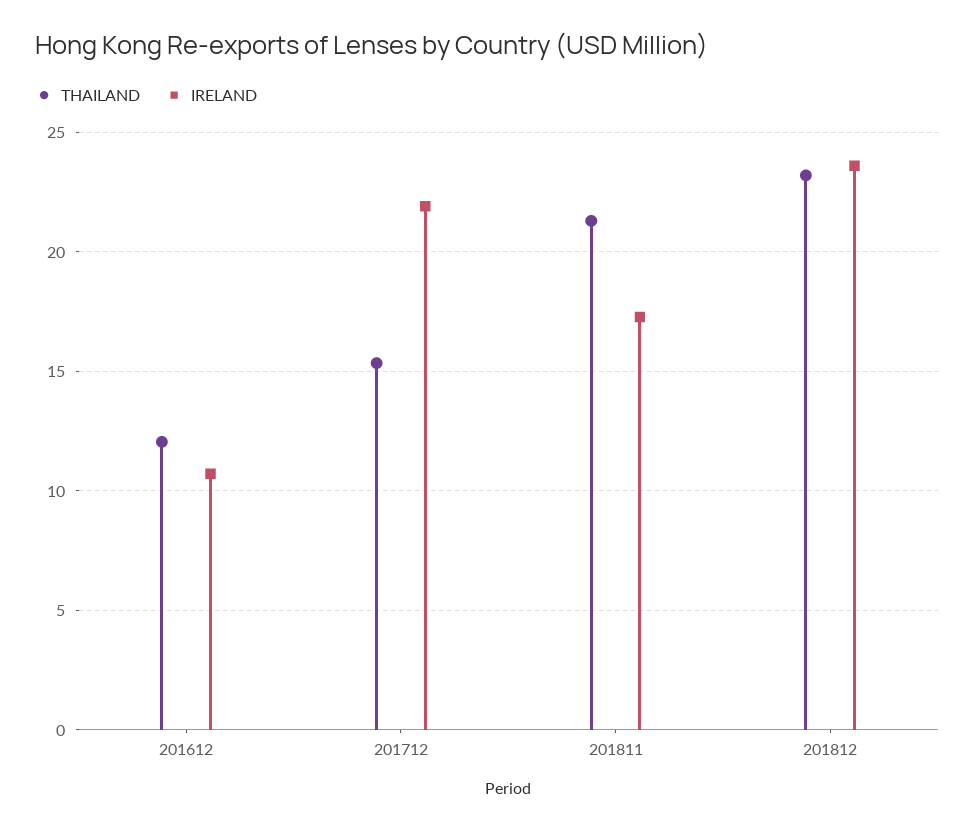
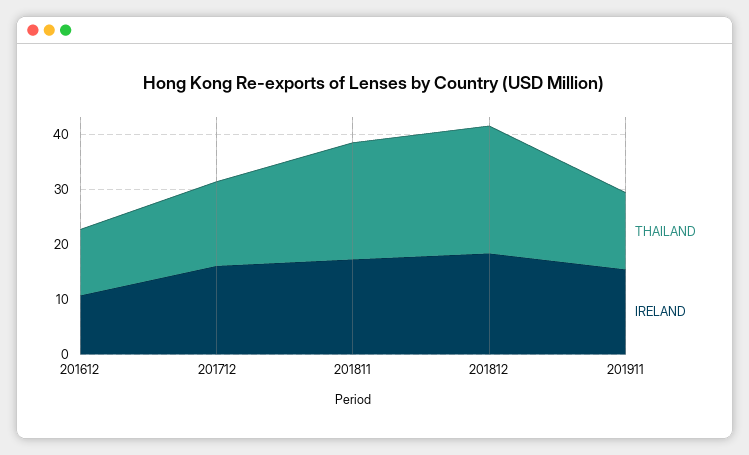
IRELAND, 201712: 22 -> 16
IRELAND, 201812: 23.5 -> 18
THAILAND, 201911: none -> 14
IRELAND, 201911: none -> 16

